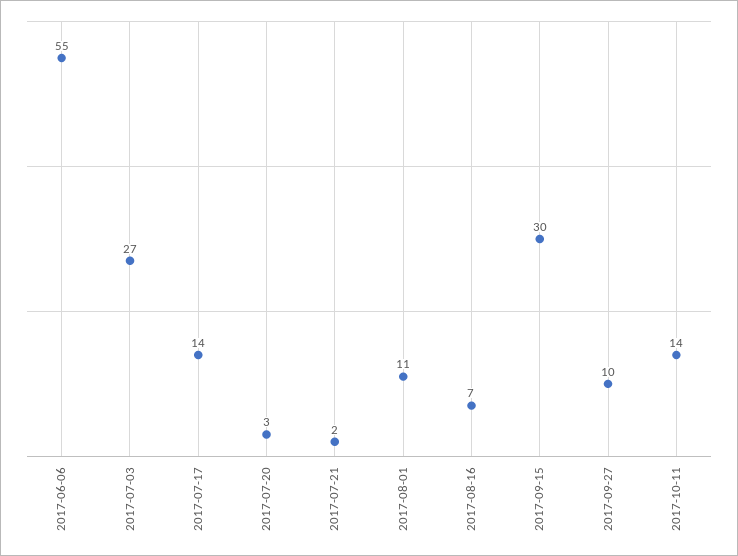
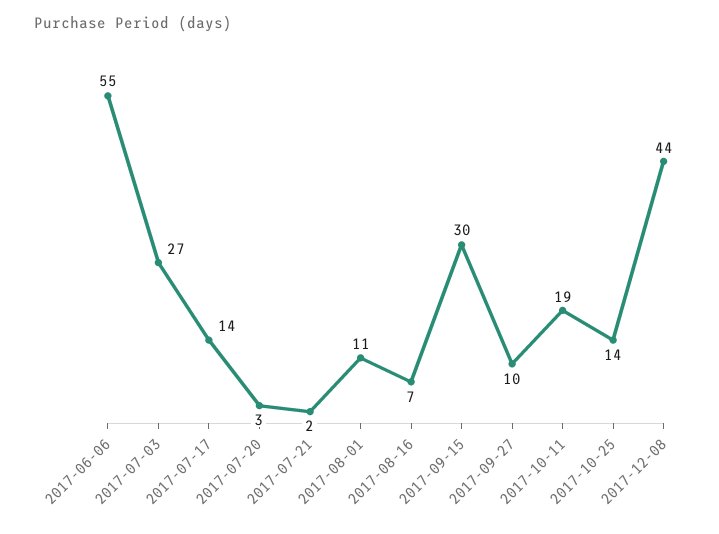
2017-10-11: 14 -> 19
2017-10-25: none -> 14
2017-12-08: none -> 44

